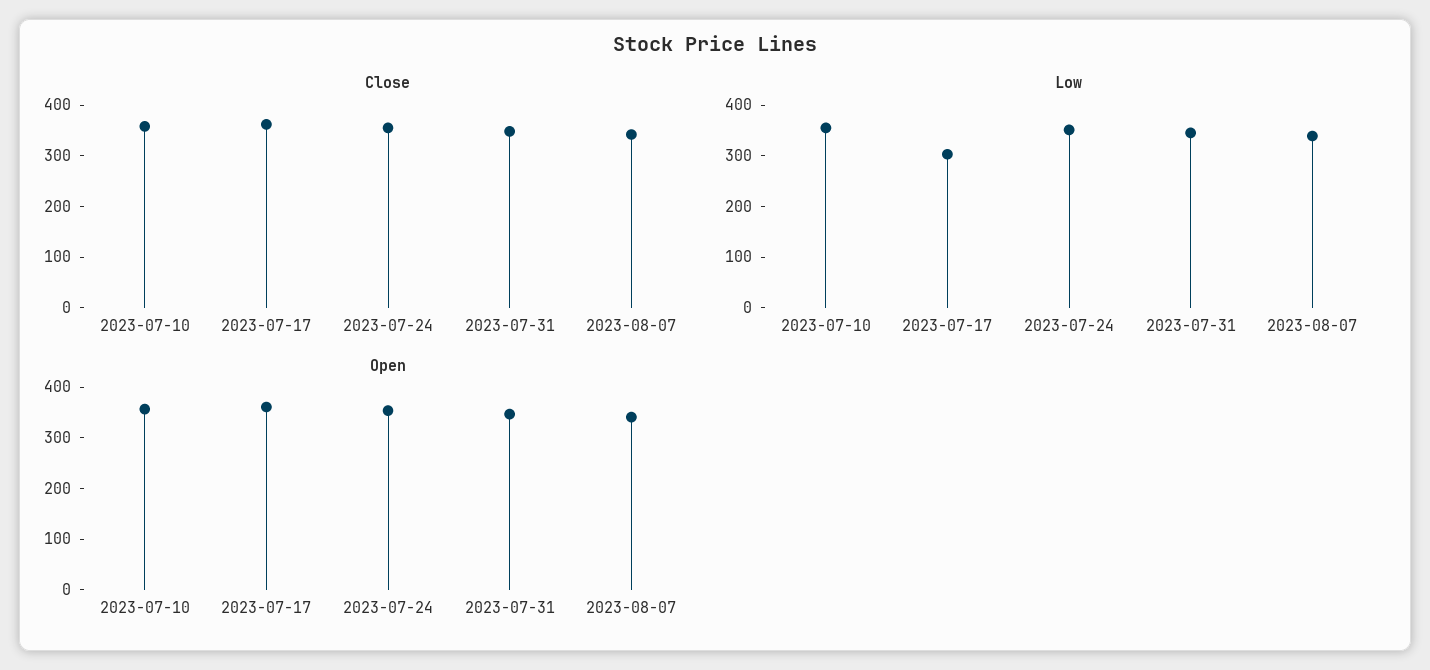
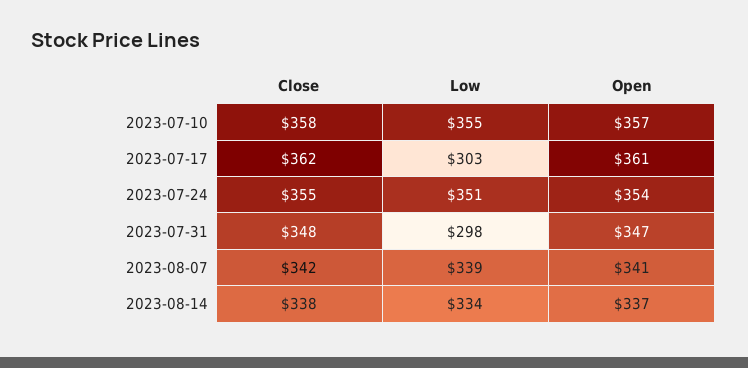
Low, 2023-07-31: 340 -> 298
Close, 2023-08-14: none -> 338
Low, 2023-08-14: none -> 334
Open, 2023-08-14: none -> 337

